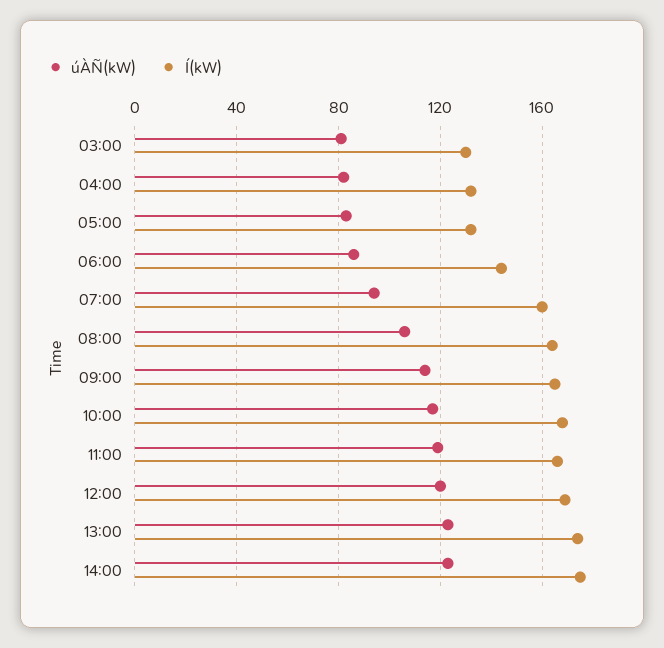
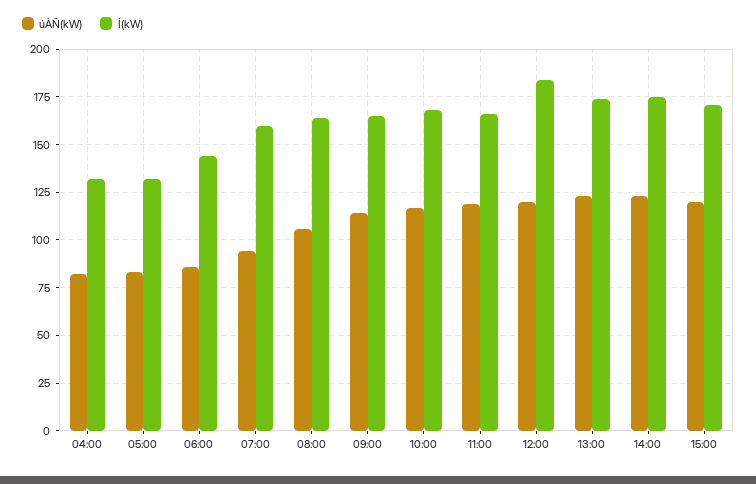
úÀÑ(kW), 03:00: 80 -> none
Í(kW), 03:00: 130 -> none
Í(kW), 12:00: 170 -> 185
úÀÑ(kW), 15:00: none -> 120
Í(kW), 15:00: none -> 170

